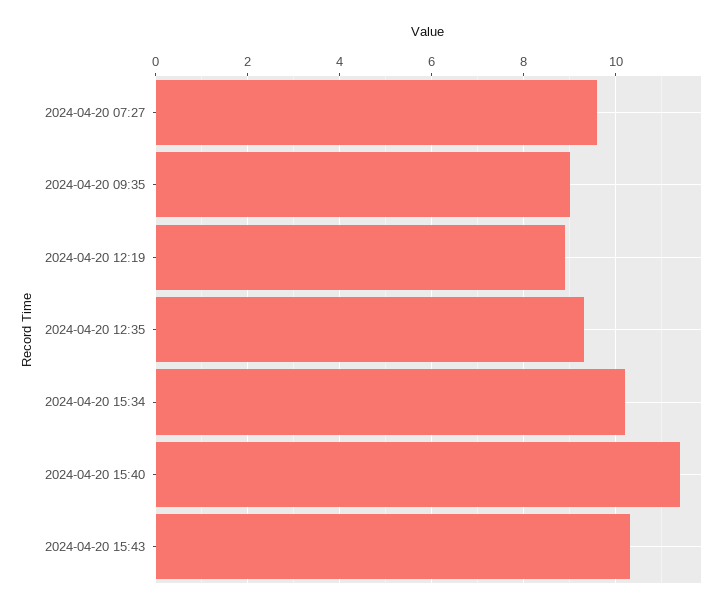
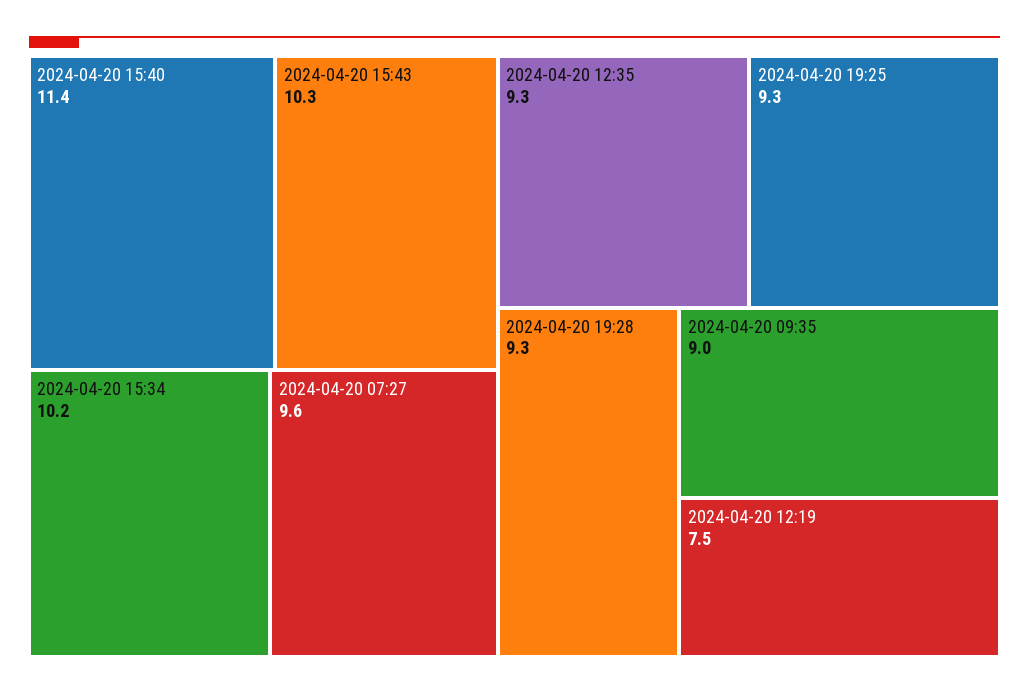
2024-04-20 12:19: 9 -> 7.5
2024-04-20 19:25: none -> 9.3
2024-04-20 19:28: none -> 9.3

